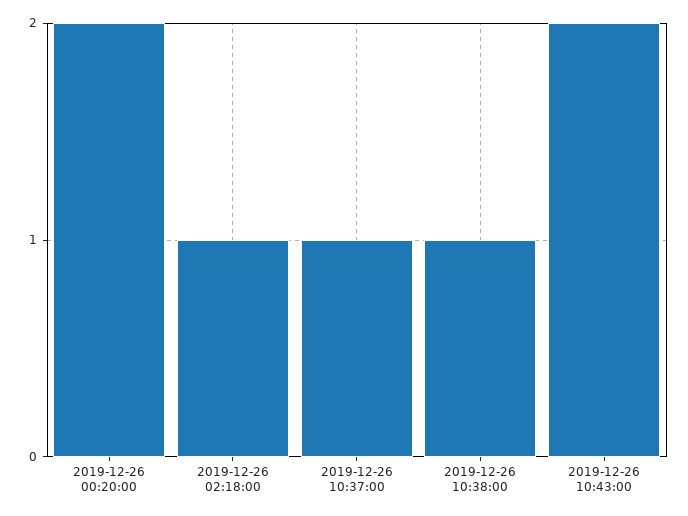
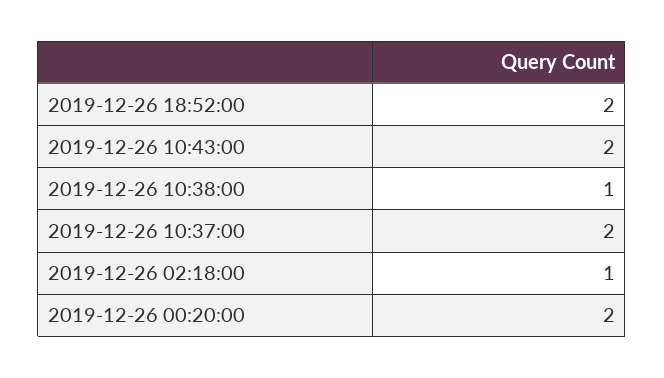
2019-12-26 10:37:00: 1 -> 2
2019-12-26 18:52:00: none -> 2

